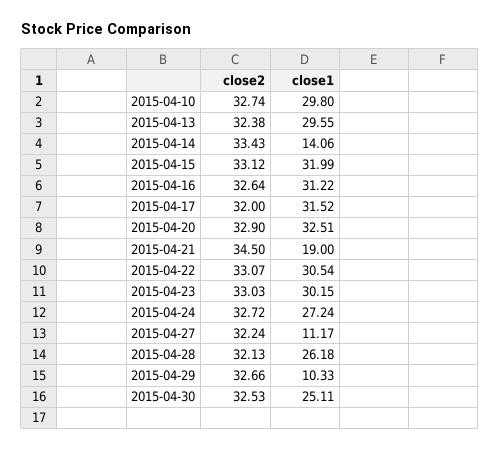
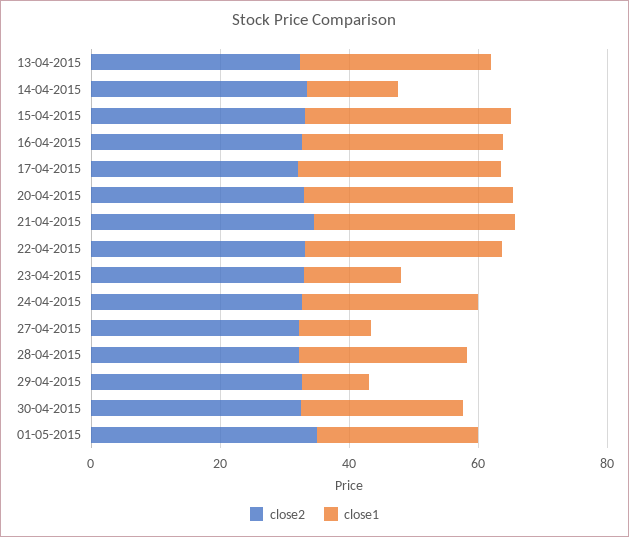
close2, 2015-04-10: 32.74 -> none
close1, 2015-04-10: 29.8 -> none
close1, 2015-04-21: 19 -> 30
close1, 2015-04-23: 30.15 -> 15
close2, 01-05-2015: none -> 35
close1, 01-05-2015: none -> 25

